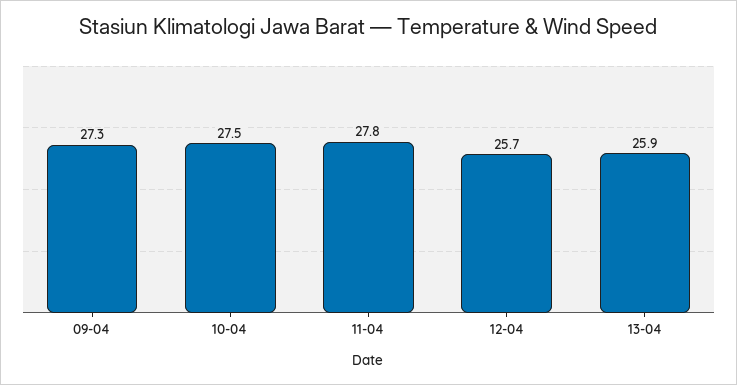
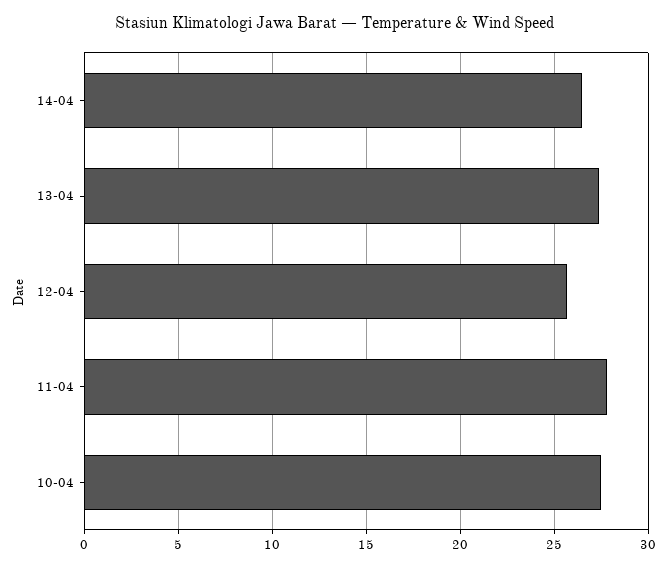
09-04: 27.3 -> none
13-04: 25.9 -> 27.5
14-04: none -> 26.5

